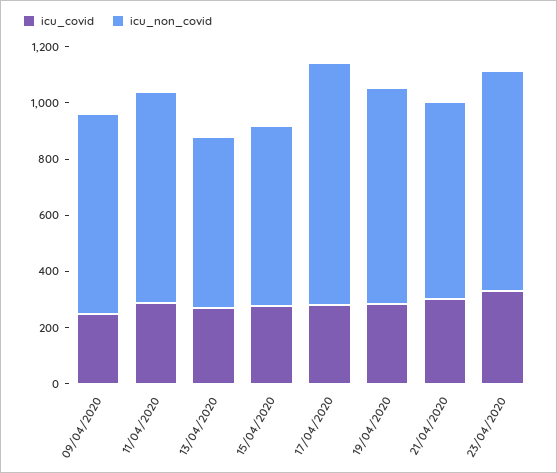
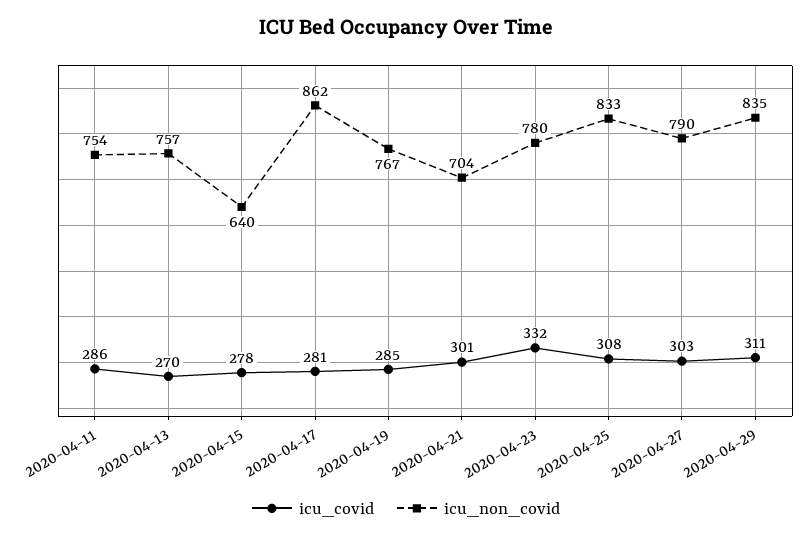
icu_covid, 09/04/2020: 250 -> none
icu_non_covid, 09/04/2020: 700 -> none
icu_non_covid, 13/04/2020: 600 -> 757
icu_covid, 2020-04-25: none -> 308
icu_non_covid, 2020-04-25: none -> 833
icu_covid, 2020-04-27: none -> 303
icu_non_covid, 2020-04-27: none -> 790
icu_covid, 2020-04-29: none -> 311
icu_non_covid, 2020-04-29: none -> 835

